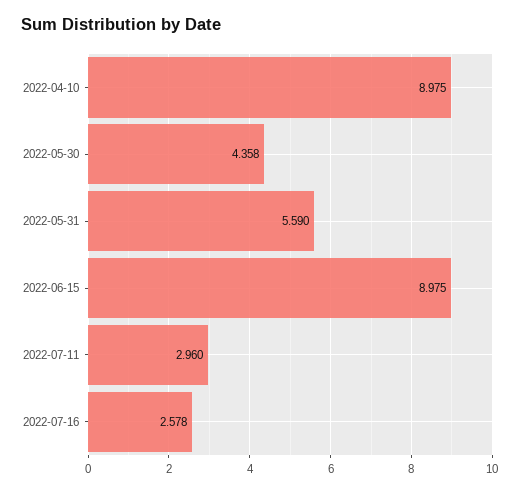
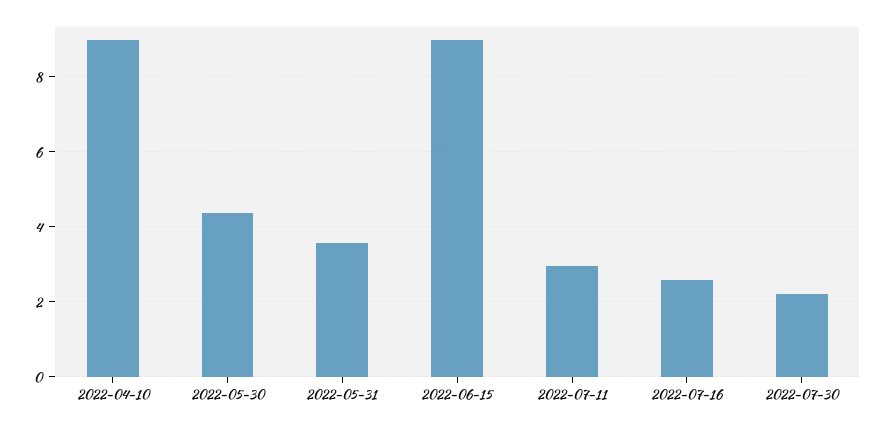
2022-05-31: 5.59 -> 3.6
2022-07-30: none -> 2.2

